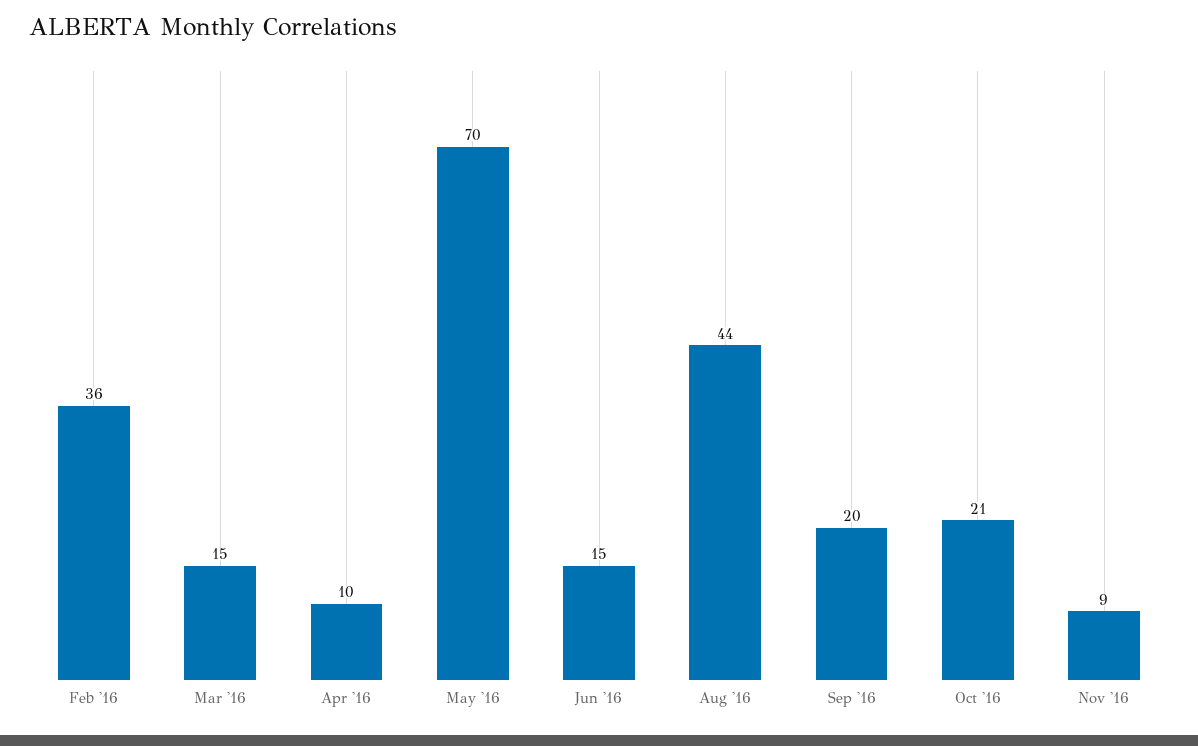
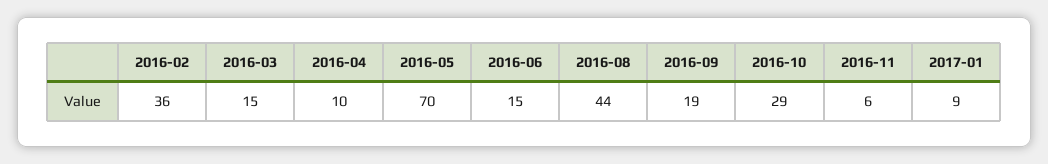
Sep '16: 20 -> 19
Oct '16: 21 -> 29
Nov '16: 9 -> 6
2017-01: none -> 9

